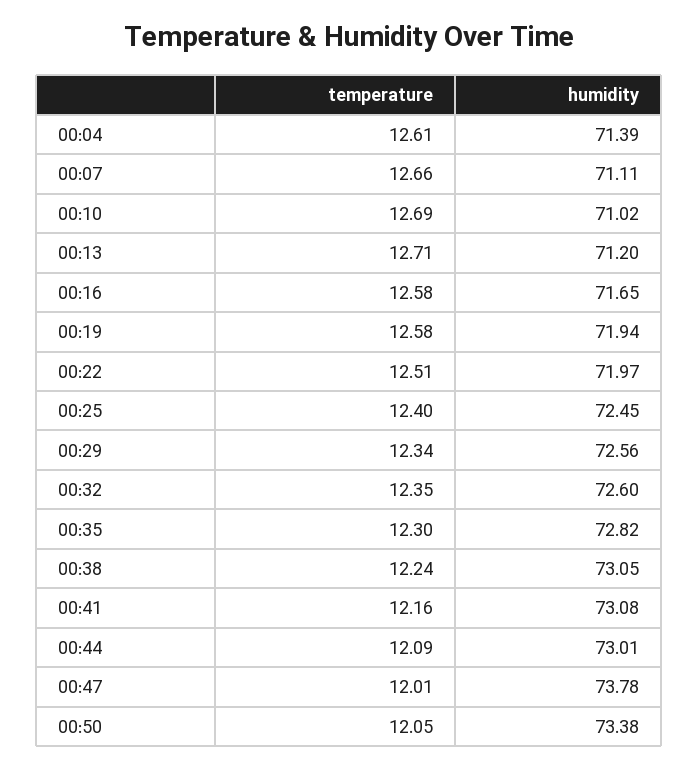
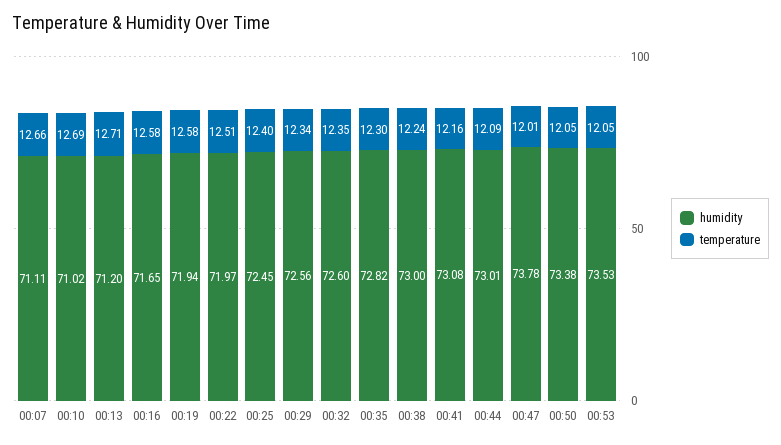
temperature, 00:04: 12.61 -> none
humidity, 00:04: 71.39 -> none
humidity, 00:38: 73.05 -> 73
humidity, 00:53: none -> 73.53
temperature, 00:53: none -> 12.05

